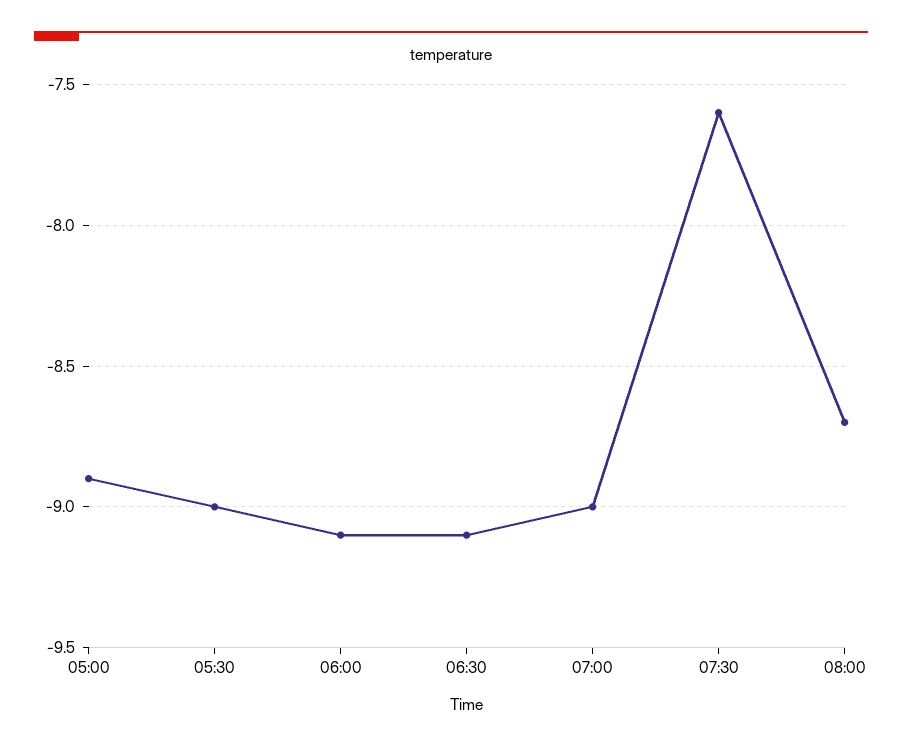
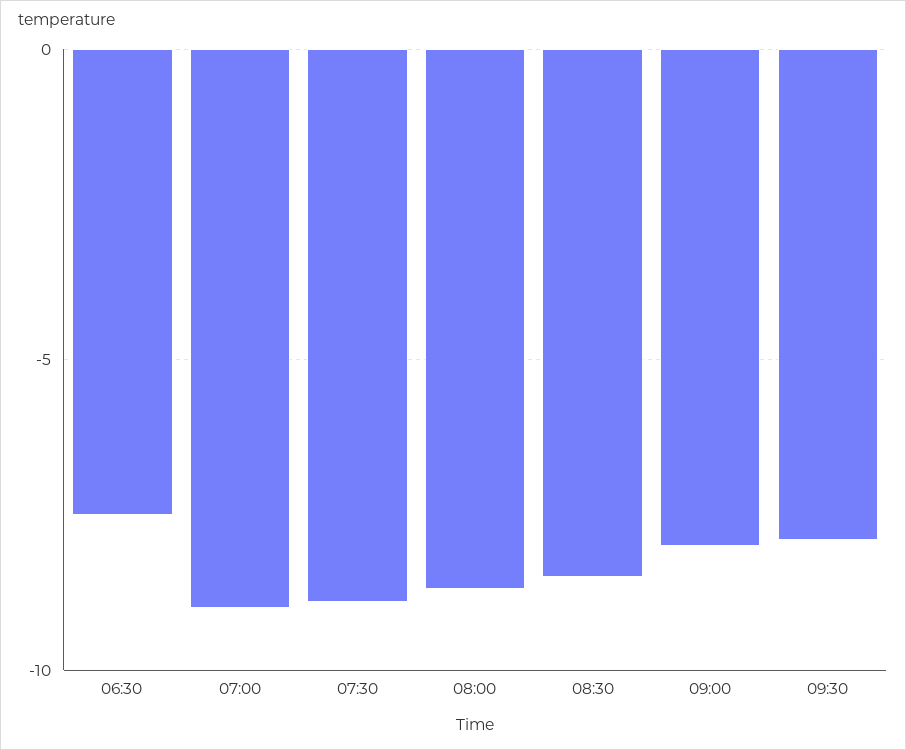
05:00: -8.9 -> none
05:30: -9 -> none
06:00: -9.1 -> none
06:30: -9.1 -> -7.5
07:30: -7.6 -> -9
08:30: none -> -8.5
09:00: none -> -8
09:30: none -> -8

